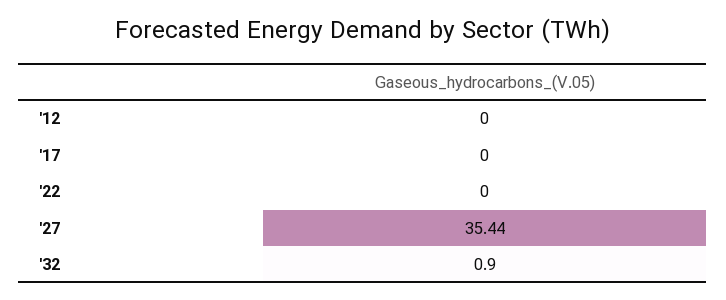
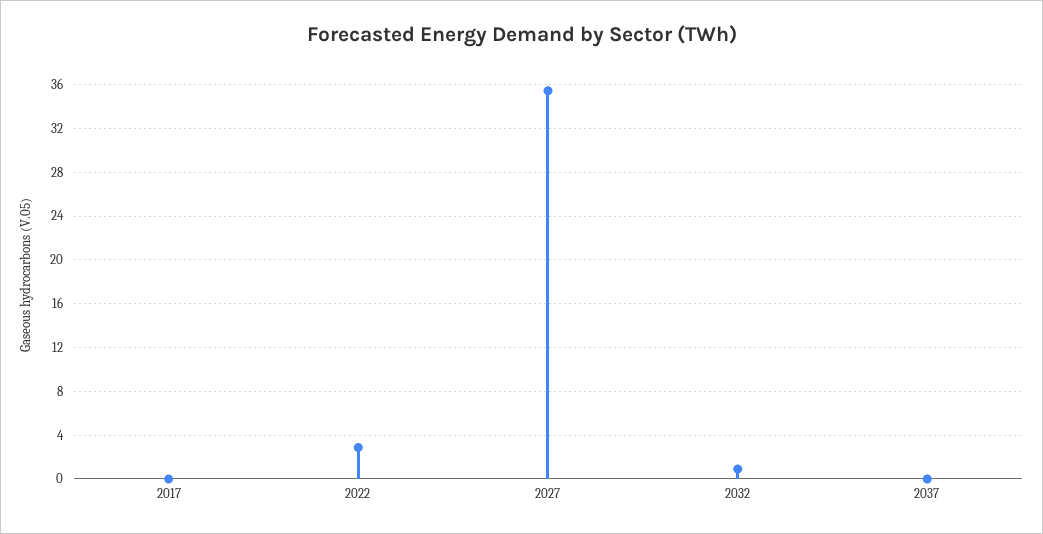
'12: 0 -> none
'22: 0 -> 3
2037: none -> 0

